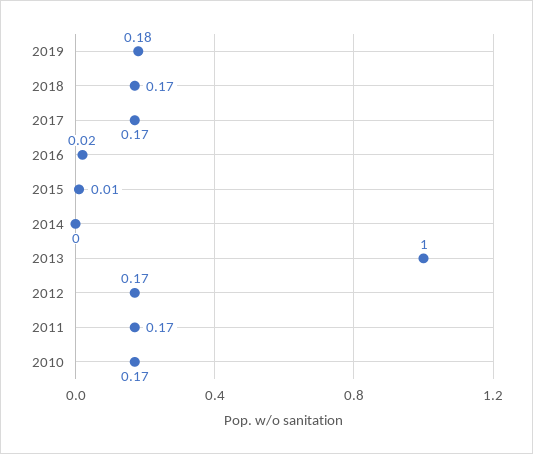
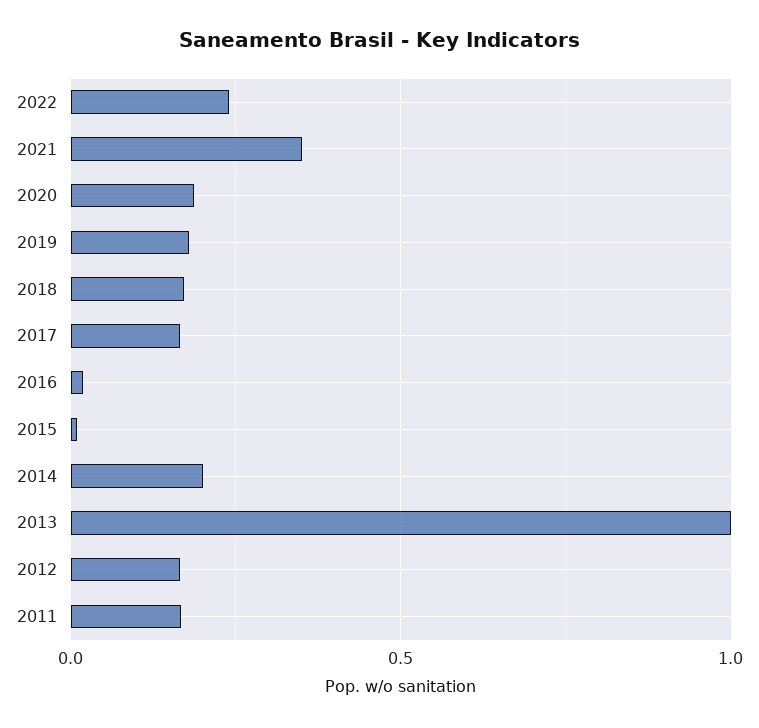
2014: 0 -> 0.2
2010: 0.17 -> none
2022: none -> 0.25
2021: none -> 0.35
2020: none -> 0.2

